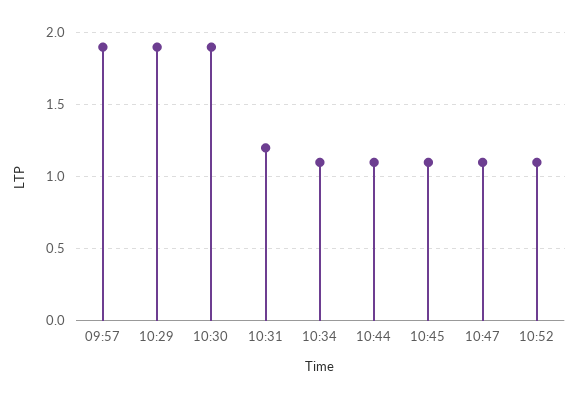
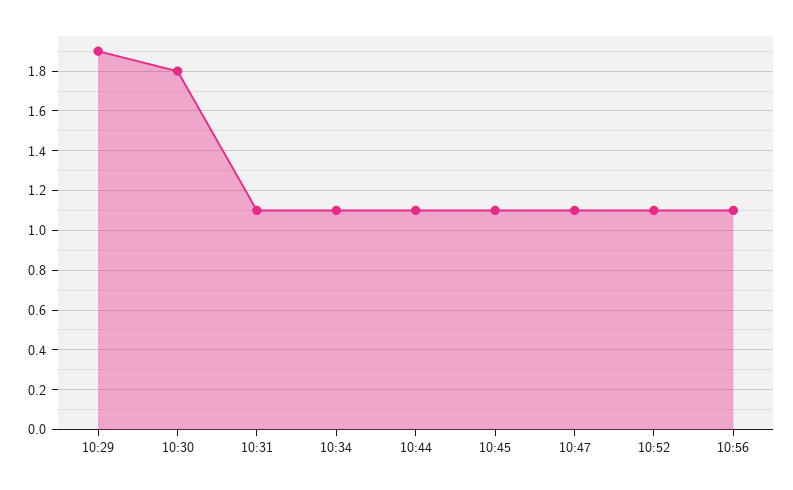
09:57: 1.9 -> none
10:30: 1.9 -> 1.8
10:31: 1.2 -> 1.1
10:56: none -> 1.1

